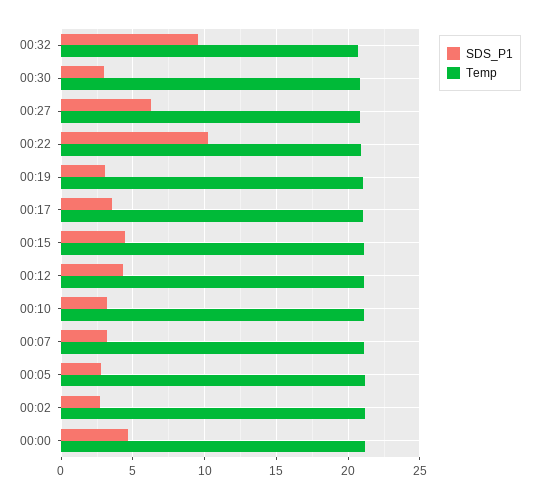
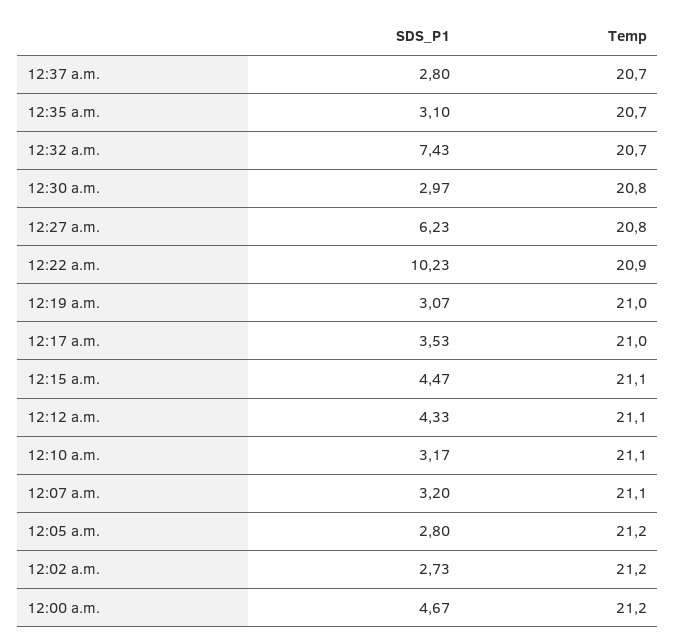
SDS_P1, 00:32: 9.5 -> 7.43
SDS_P1, 12:37 a.m.: none -> 2.8
Temp, 12:37 a.m.: none -> 20.7
SDS_P1, 12:35 a.m.: none -> 3.1
Temp, 12:35 a.m.: none -> 20.7

